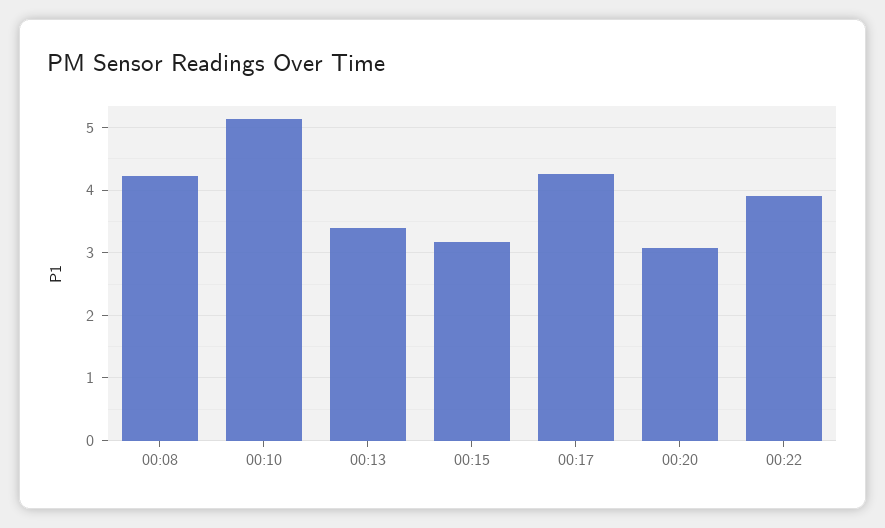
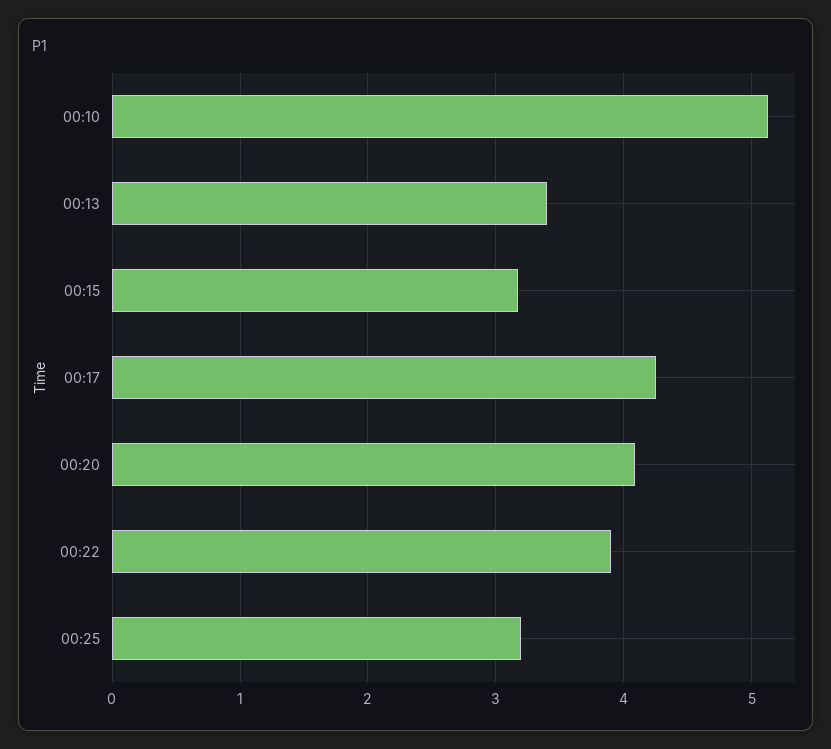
00:08: 4.2 -> none
00:20: 3.1 -> 4.1
00:25: none -> 3.2

